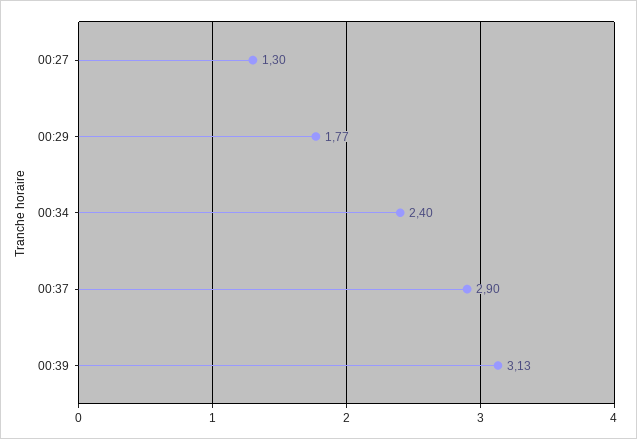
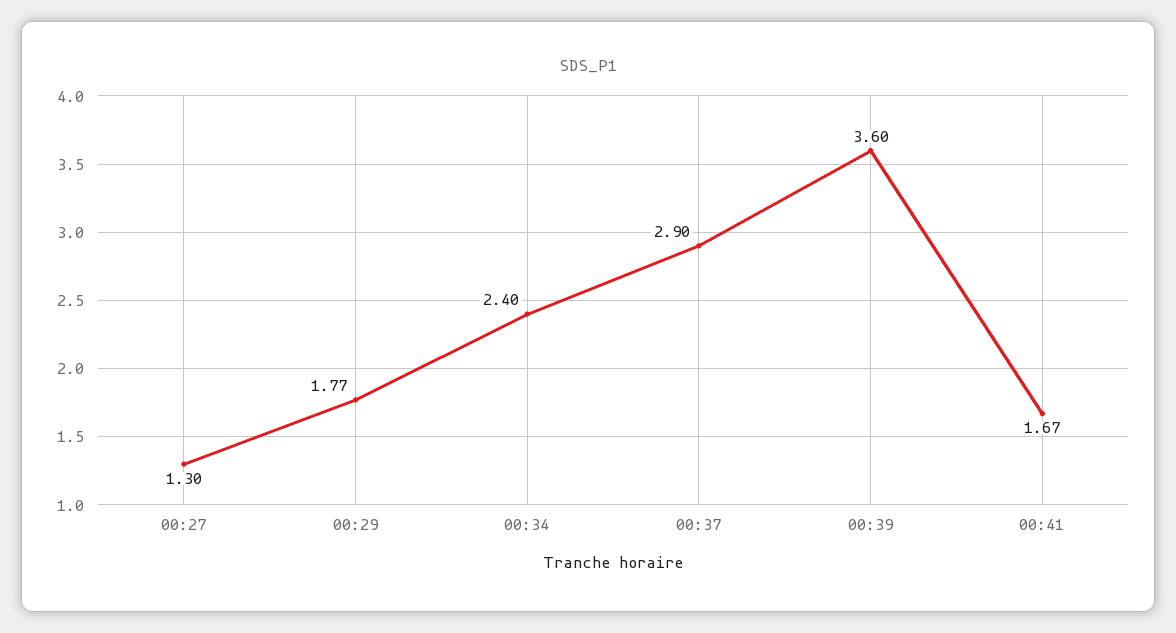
00:39: 3.13 -> 3.6
00:41: none -> 1.67

